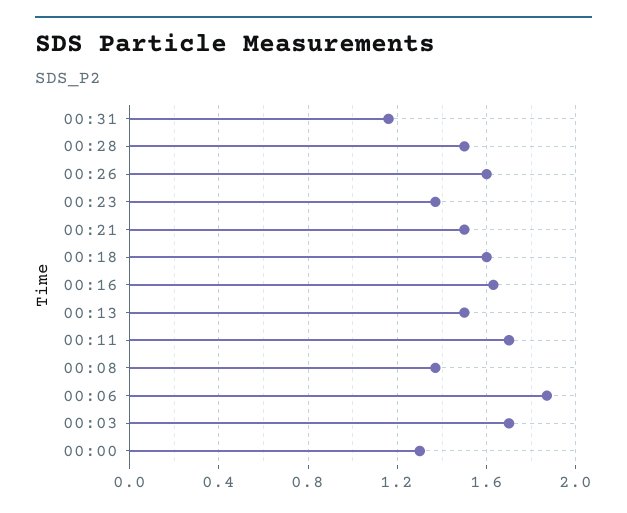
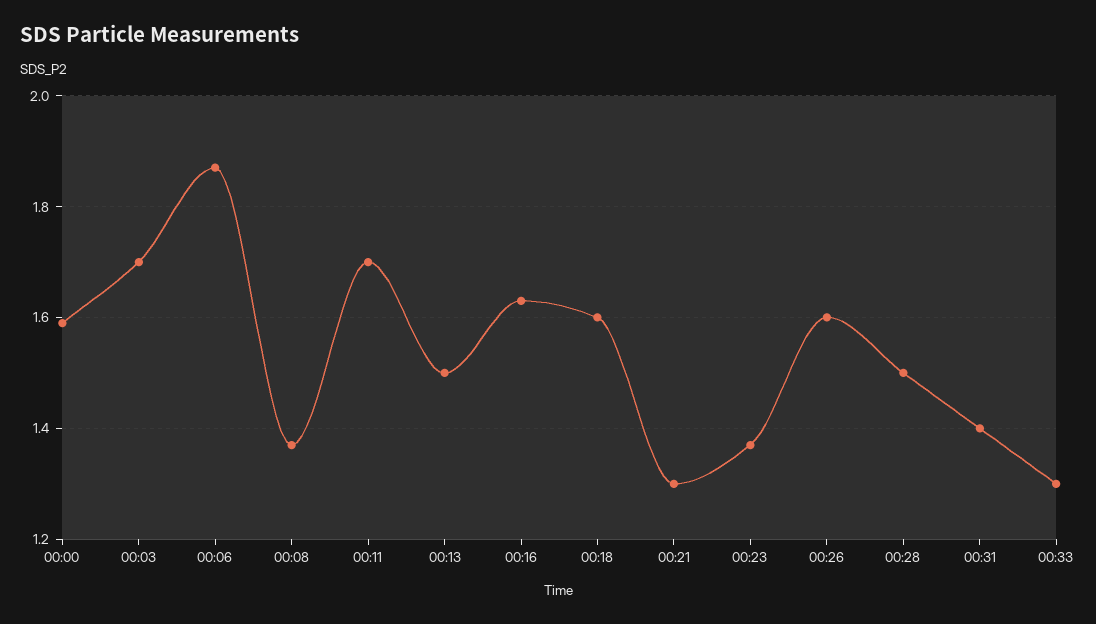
00:31: 1.15 -> 1.4
00:21: 1.5 -> 1.3
00:00: 1.3 -> 1.6
00:33: none -> 1.3

